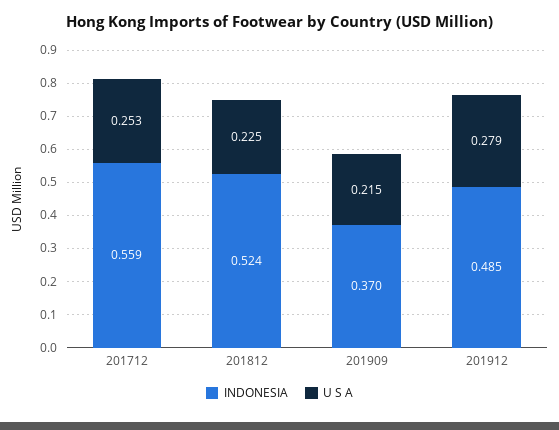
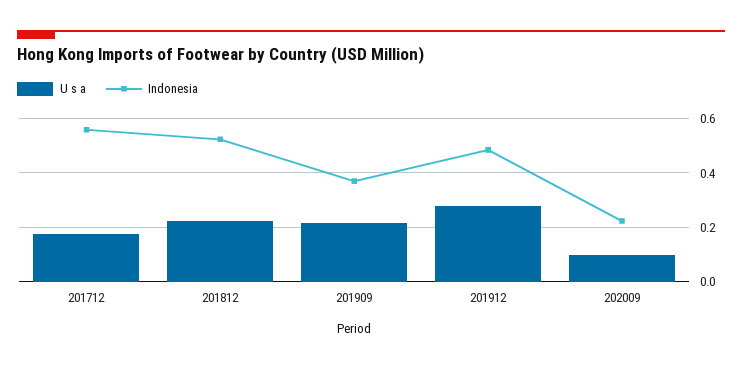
U S A, 201712: 0.253 -> 0.175
U S A, 202009: none -> 0.1
INDONESIA, 202009: none -> 0.225

